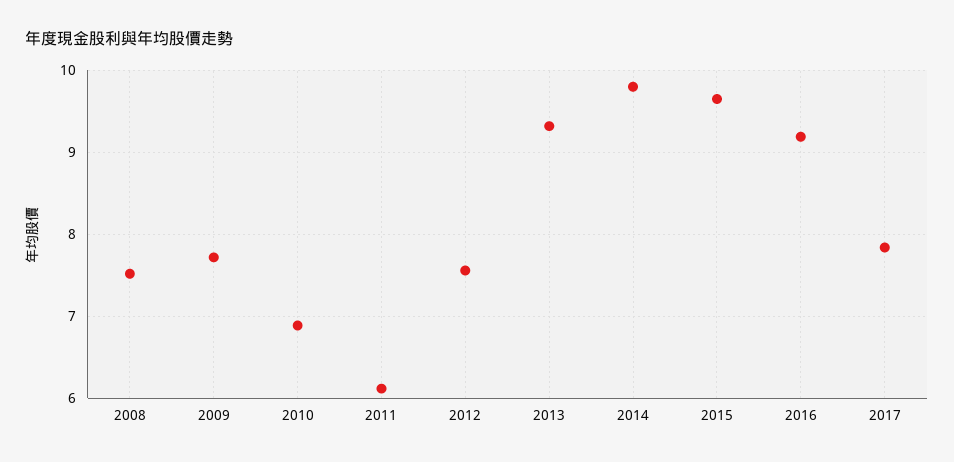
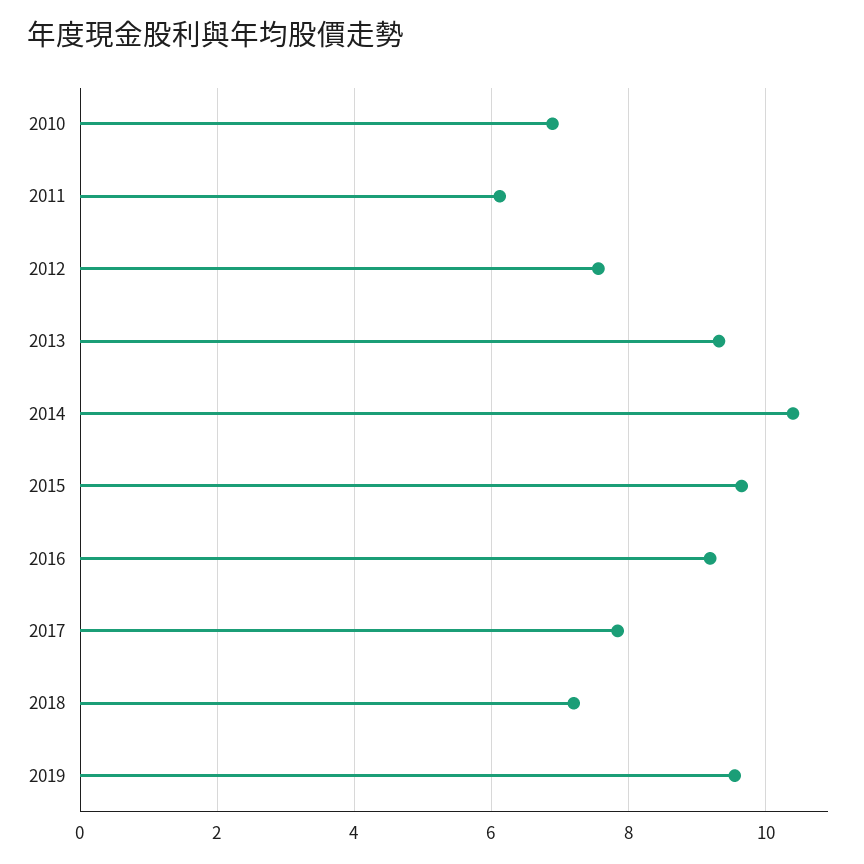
2008: 7.5 -> none
2009: 7.7 -> none
2014: 9.8 -> 10.4
2018: none -> 7.2
2019: none -> 9.6

